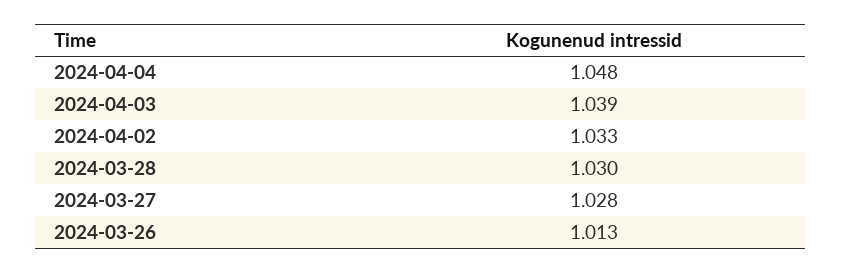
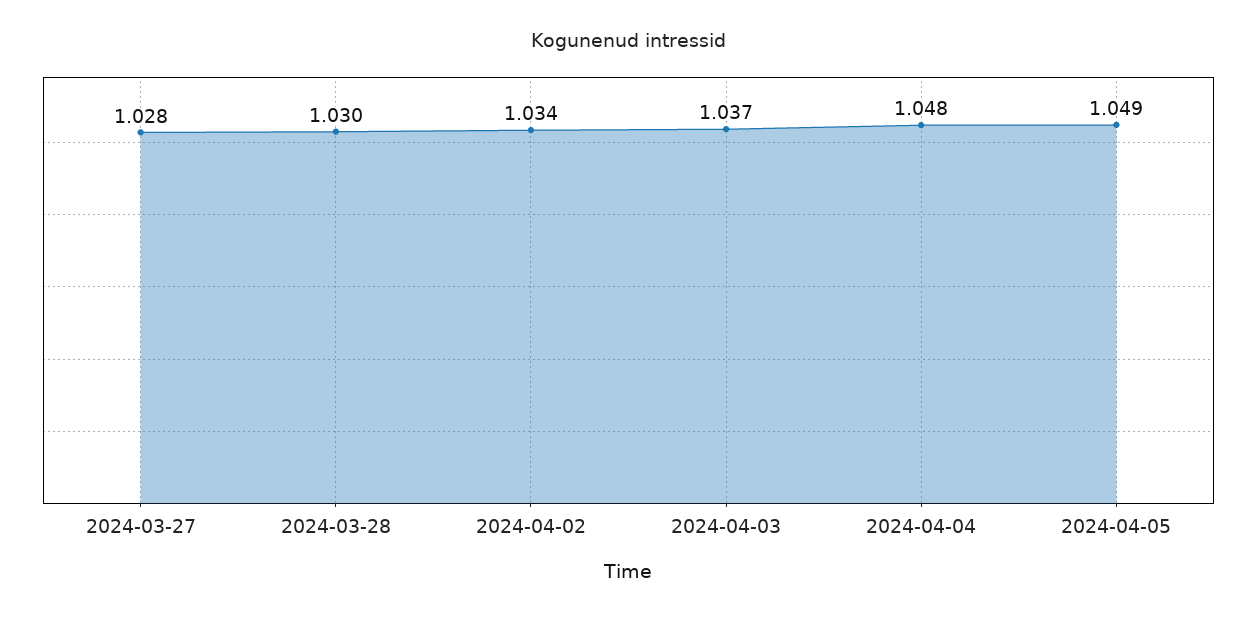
2024-04-03: 1.039 -> 1.037
2024-04-02: 1.033 -> 1.034
2024-03-26: 1.013 -> none
2024-04-05: none -> 1.049

